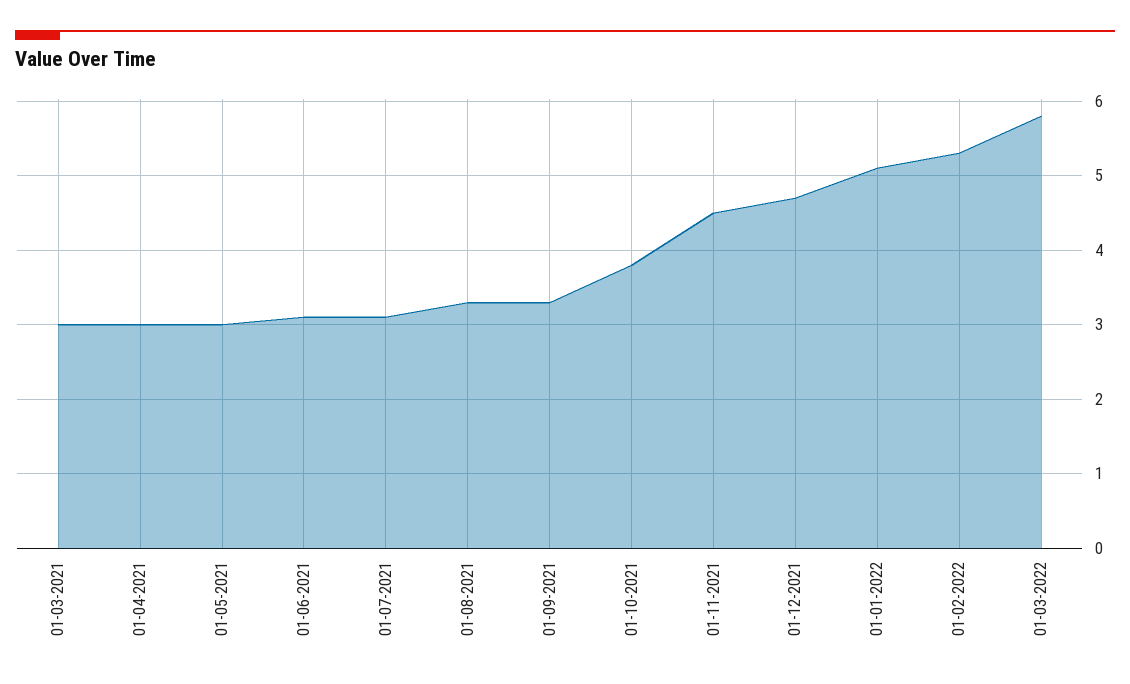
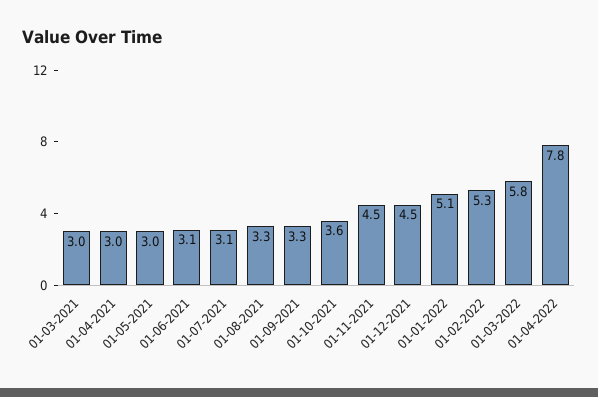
01-10-2021: 3.8 -> 3.6
01-12-2021: 4.7 -> 4.5
01-04-2022: none -> 7.8

